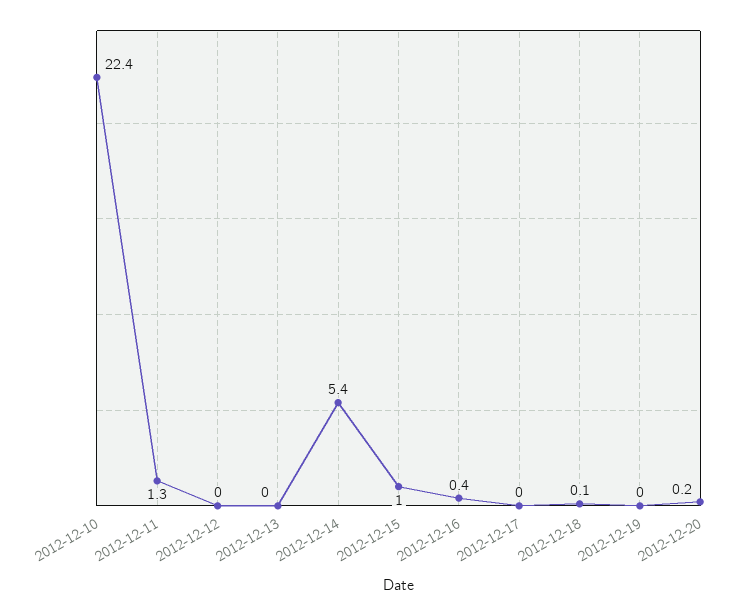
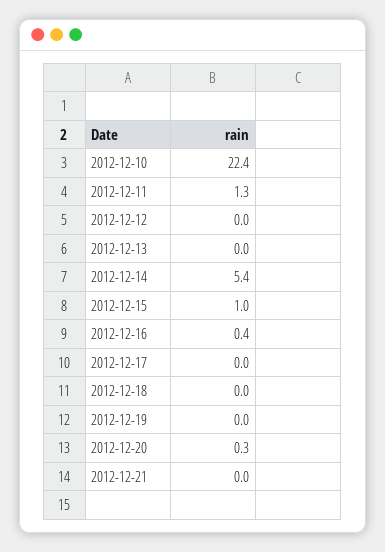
2012-12-18: 0.1 -> 0
2012-12-20: 0.2 -> 0.3
2012-12-21: none -> 0

